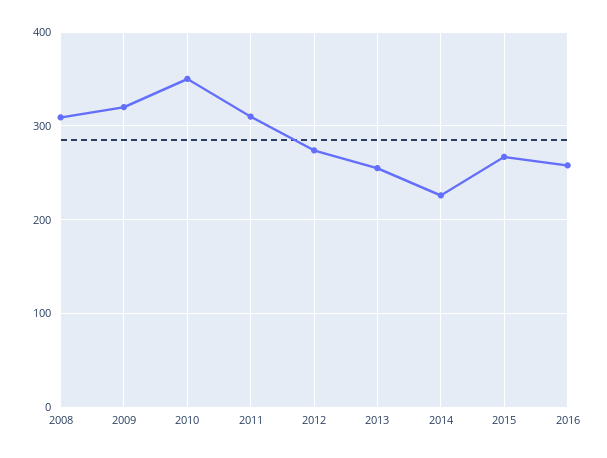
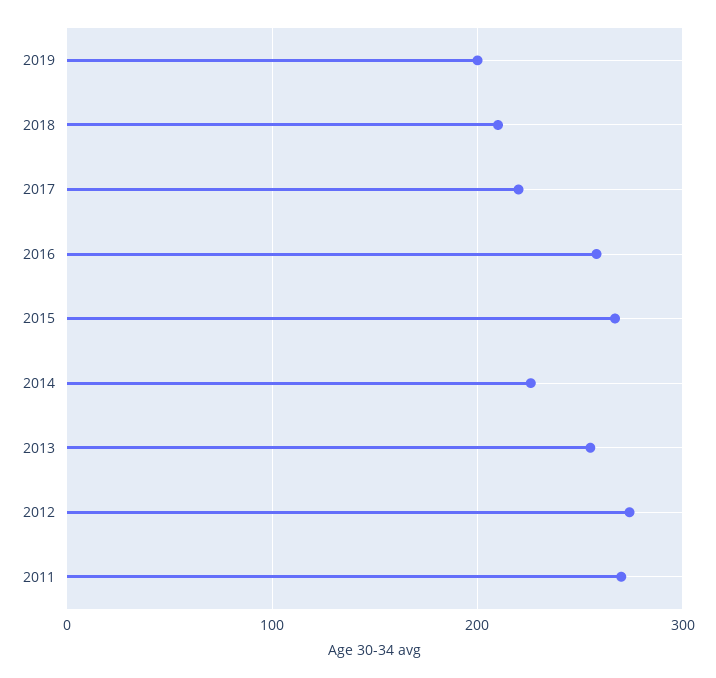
2008: 310 -> none
2009: 320 -> none
2010: 350 -> none
2011: 310 -> 270
2019: none -> 200
2018: none -> 210
2017: none -> 220

